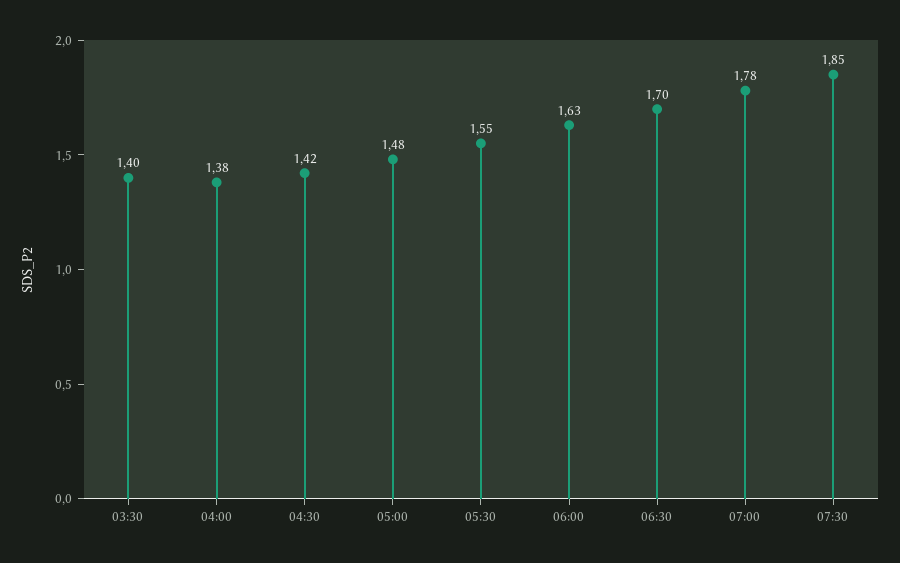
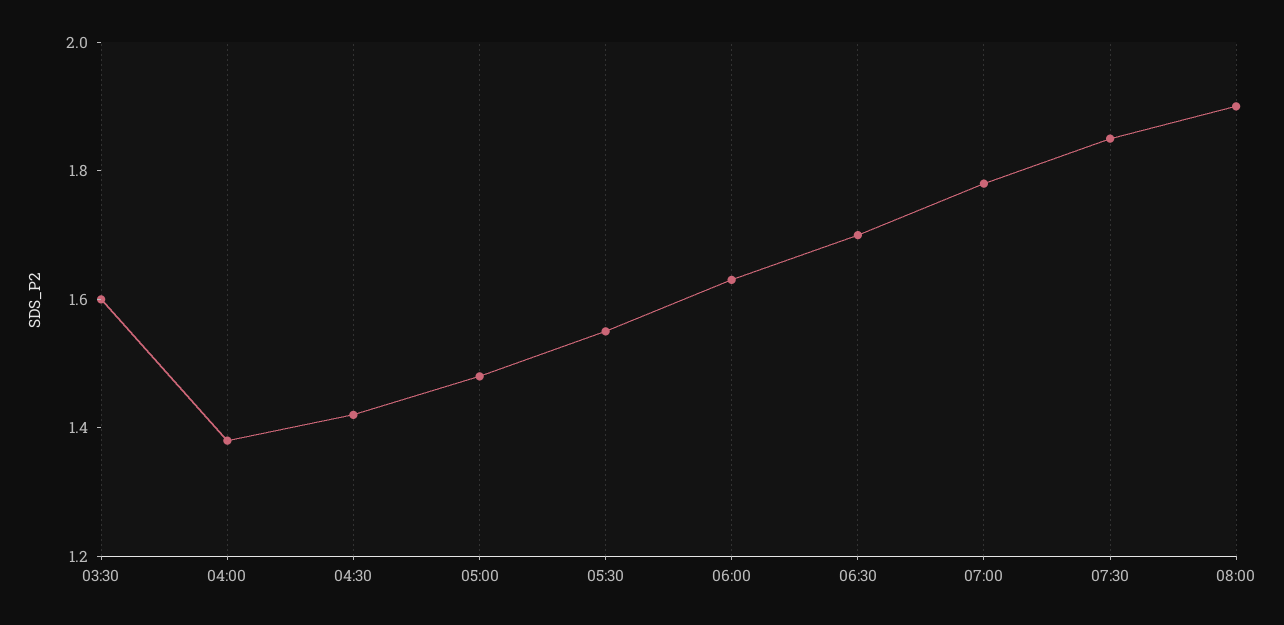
03:30: 1.4 -> 1.6
08:00: none -> 1.9

